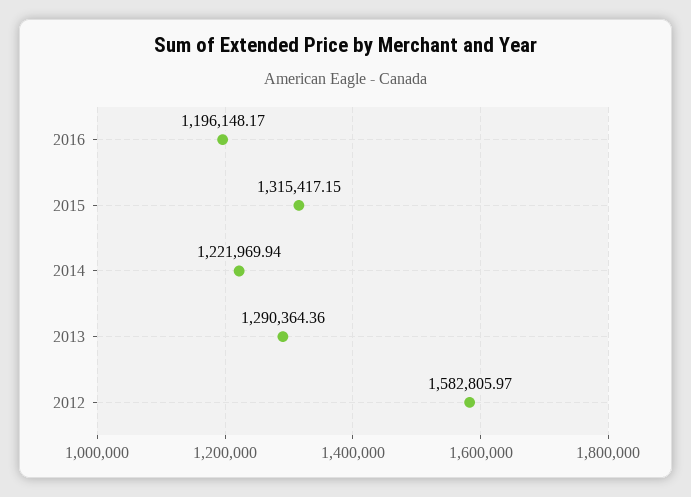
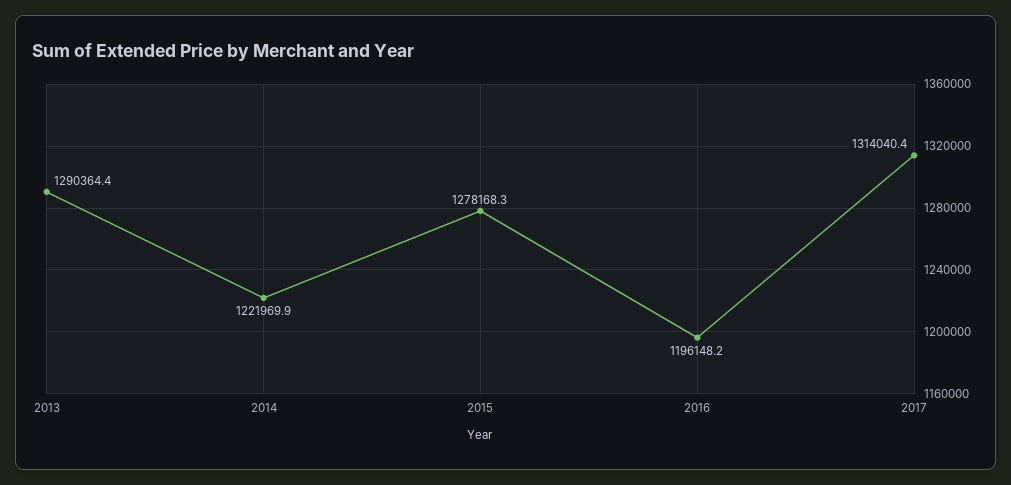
2015: 1315417.15 -> 1278168.3
2012: 1582805.97 -> none
2017: none -> 1314040.4

